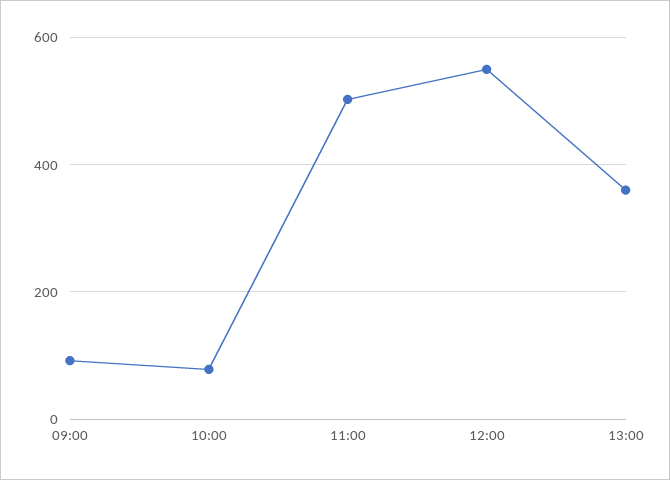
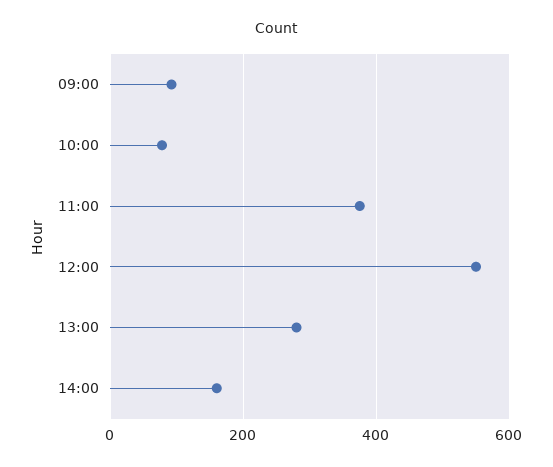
11:00: 500 -> 380
13:00: 360 -> 280
14:00: none -> 160

